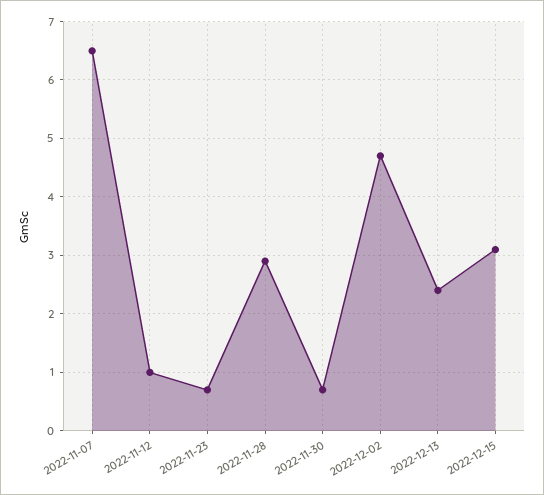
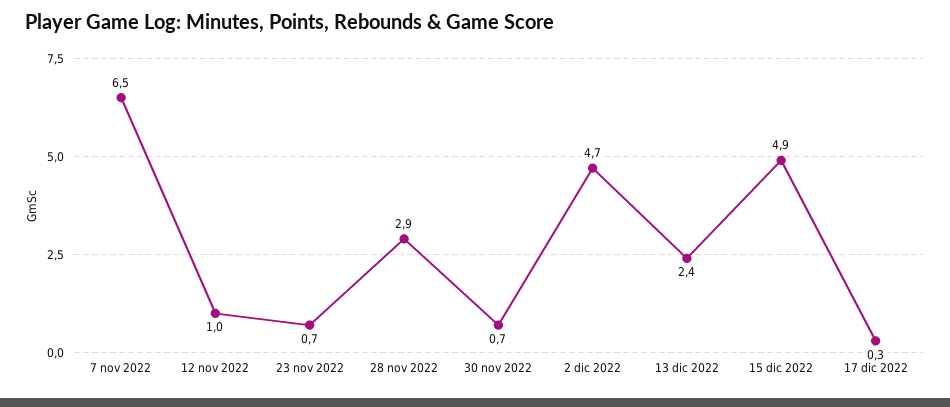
2022-12-15: 3 -> 4.9
17 dic 2022: none -> 0.3

